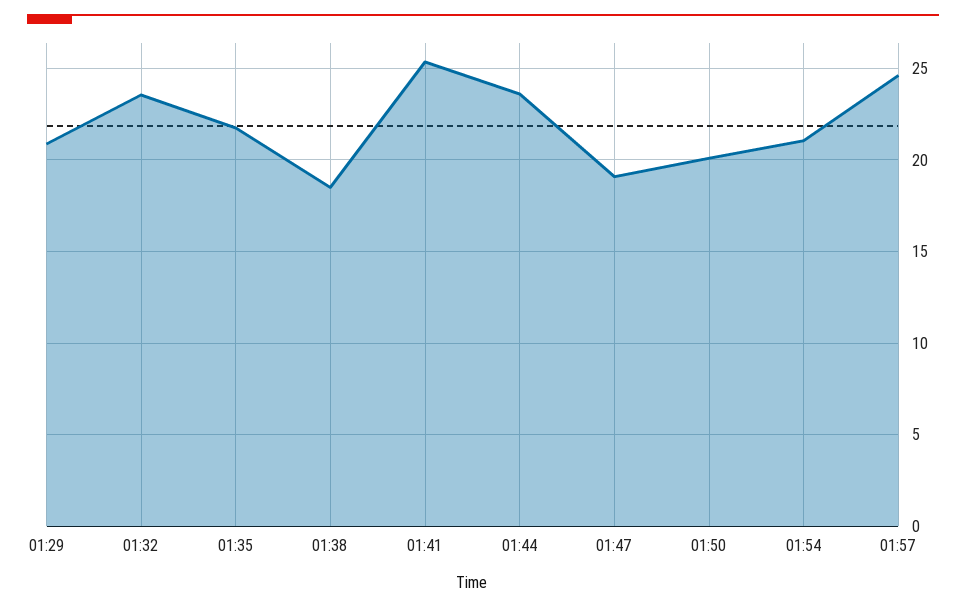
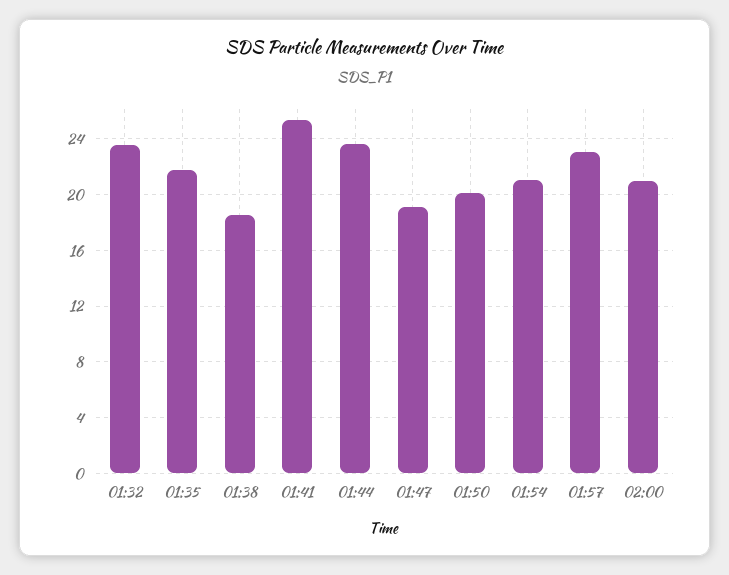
01:29: 21 -> none
01:57: 24.5 -> 23
02:00: none -> 21

